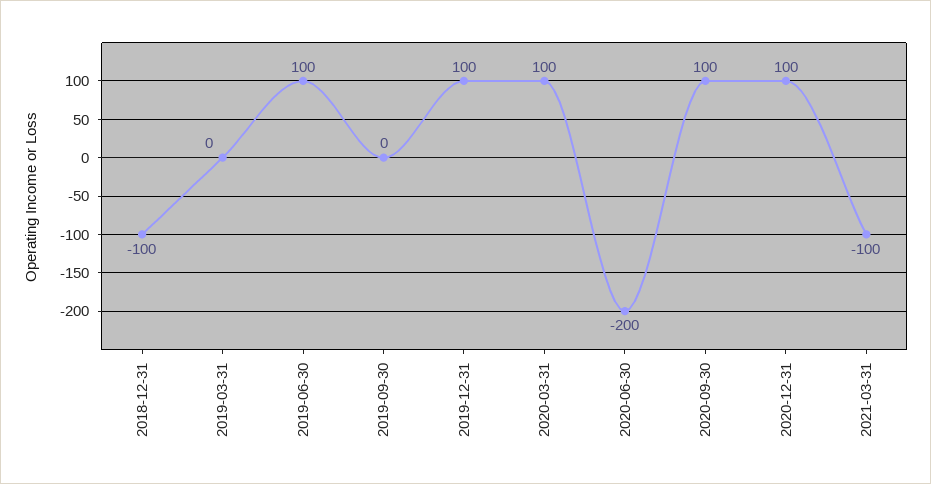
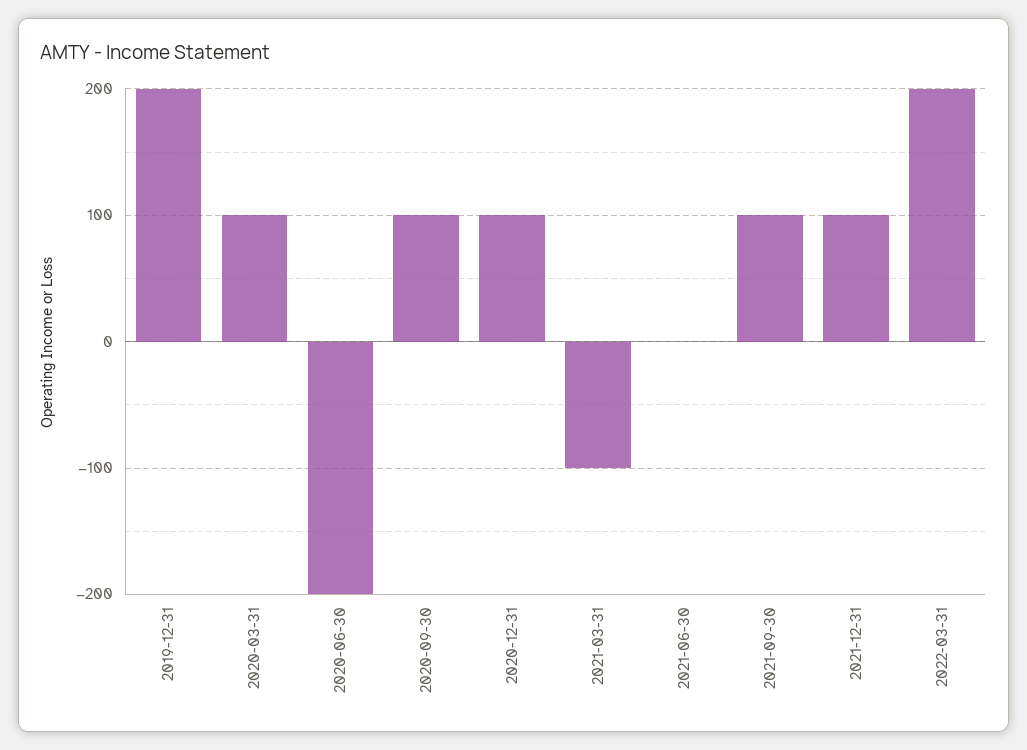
2018-12-31: -100 -> none
2019-03-31: 0 -> none
2019-06-30: 100 -> none
2019-09-30: 0 -> none
2019-12-31: 100 -> 200
2021-06-30: none -> 0
2021-09-30: none -> 100
2021-12-31: none -> 100
2022-03-31: none -> 200

